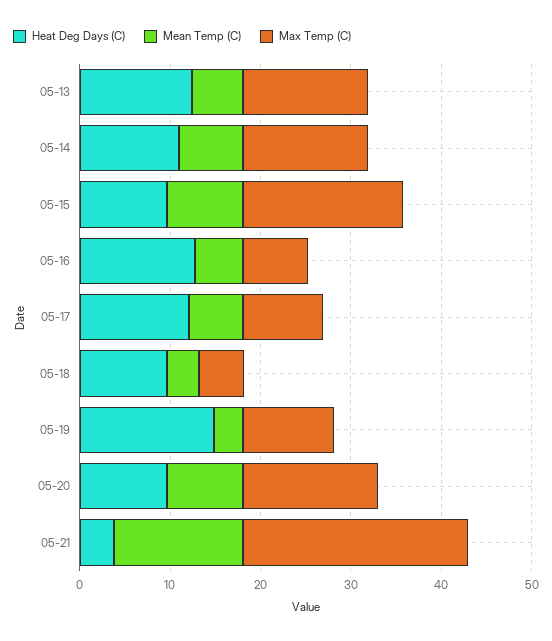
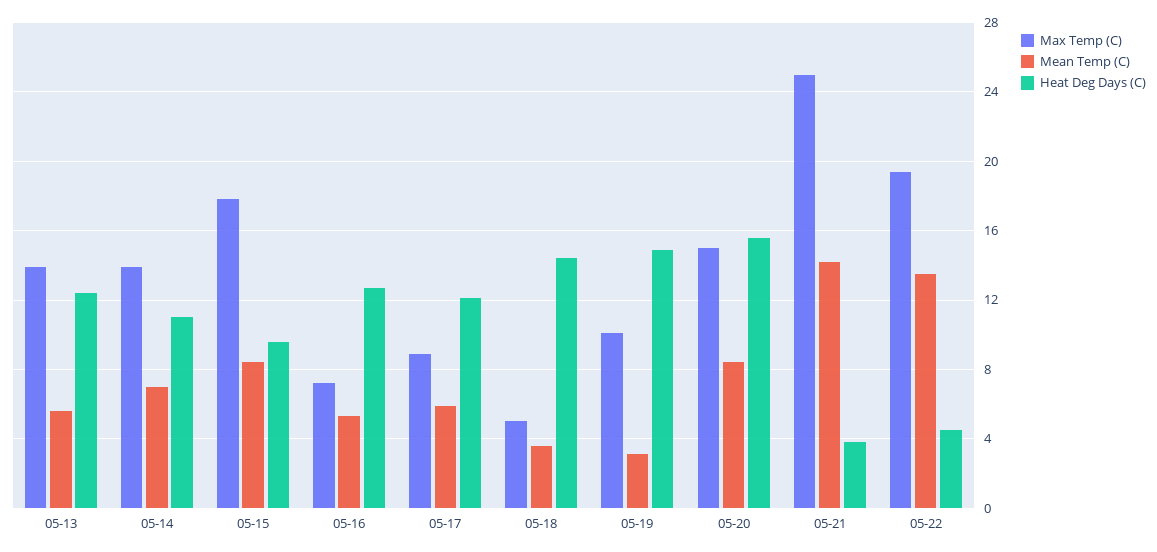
Heat Deg Days (C), 05-18: 10 -> 14.5
Heat Deg Days (C), 05-20: 10 -> 15.5
Max Temp (C), 05-22: none -> 19.5
Mean Temp (C), 05-22: none -> 13.5
Heat Deg Days (C), 05-22: none -> 4.5

